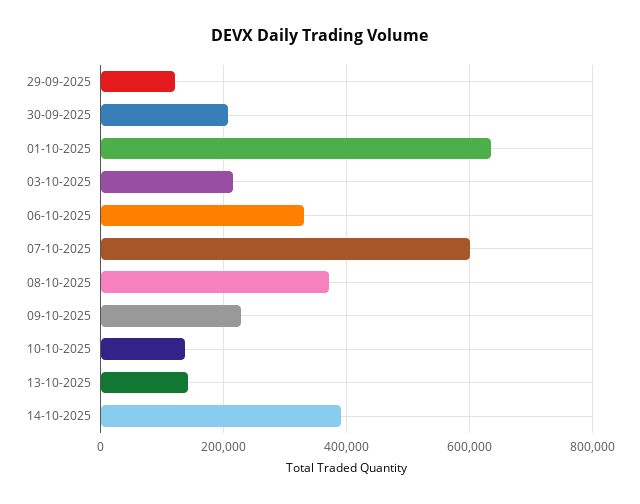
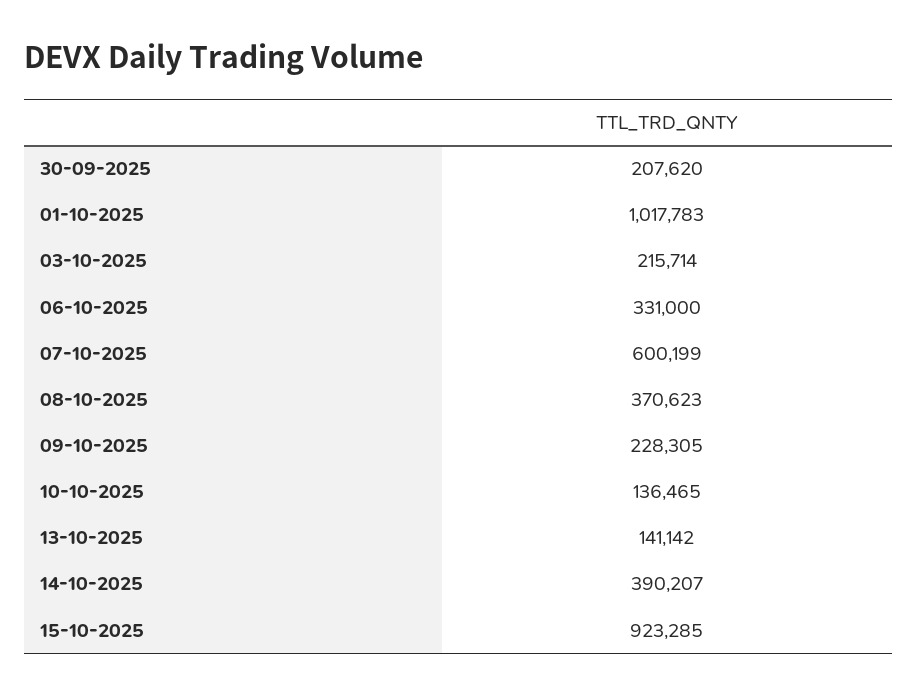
29-09-2025: 120000 -> none
01-10-2025: 640000 -> 1017783
15-10-2025: none -> 923285

